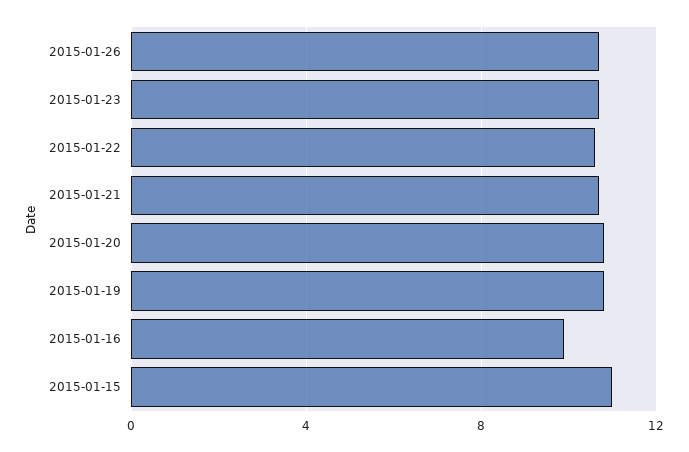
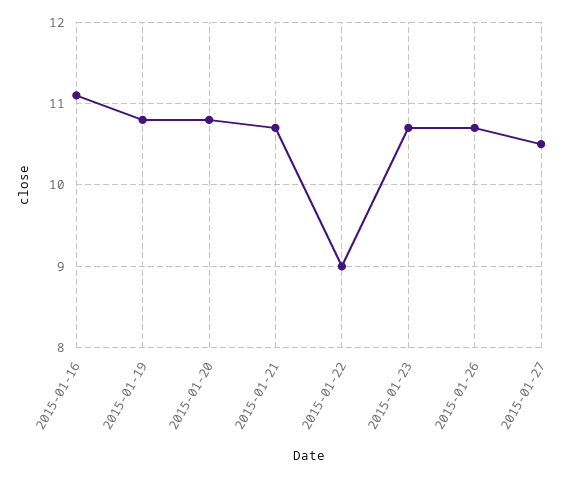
2015-01-22: 10.5 -> 9
2015-01-16: 10 -> 11.1
2015-01-15: 11 -> none
2015-01-27: none -> 10.5

